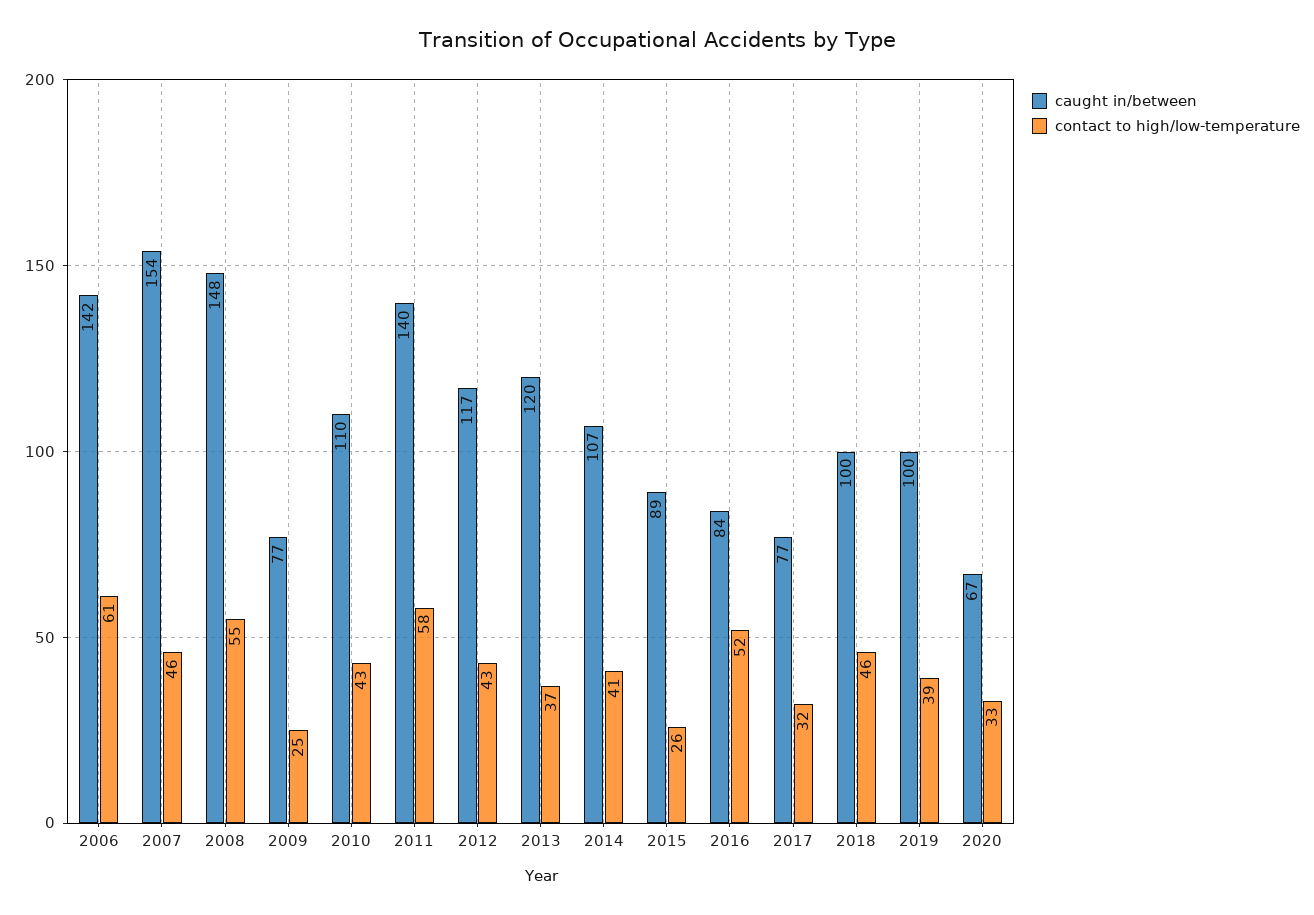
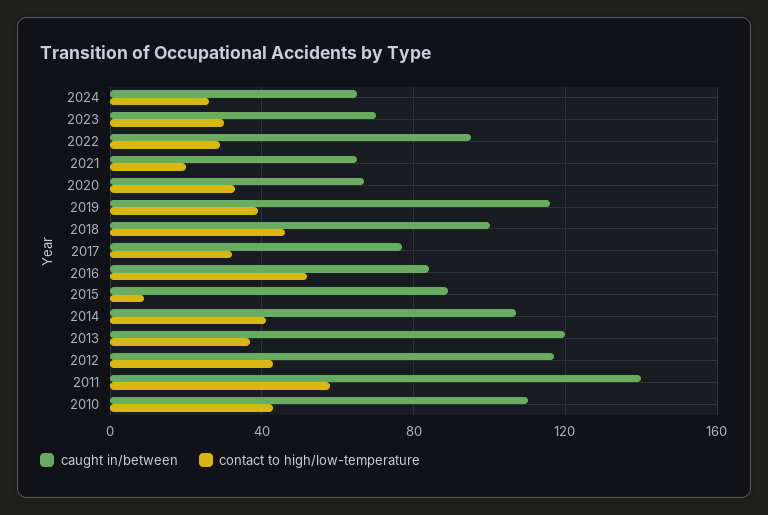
caught in/between, 2006: 142 -> none
contact to high/low-temperature, 2006: 61 -> none
caught in/between, 2007: 154 -> none
contact to high/low-temperature, 2007: 46 -> none
caught in/between, 2008: 148 -> none
contact to high/low-temperature, 2008: 55 -> none
caught in/between, 2009: 77 -> none
contact to high/low-temperature, 2009: 25 -> none
contact to high/low-temperature, 2015: 26 -> 10
caught in/between, 2019: 100 -> 115
caught in/between, 2024: none -> 65
contact to high/low-temperature, 2024: none -> 25
caught in/between, 2023: none -> 70
contact to high/low-temperature, 2023: none -> 30
caught in/between, 2022: none -> 95
contact to high/low-temperature, 2022: none -> 30
caught in/between, 2021: none -> 65
contact to high/low-temperature, 2021: none -> 20

